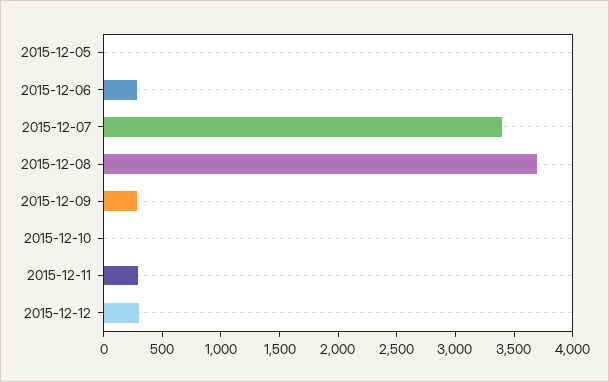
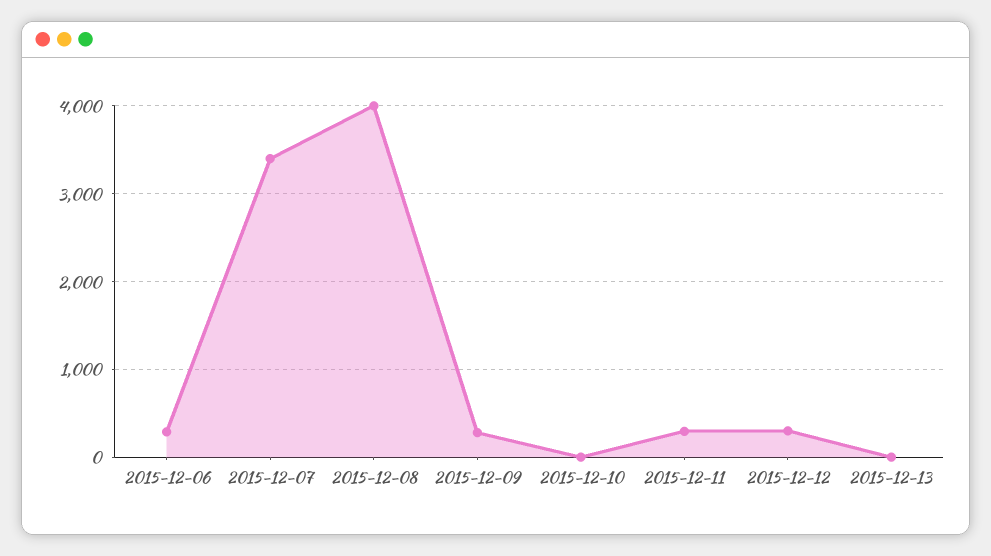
2015-12-05: 0 -> none
2015-12-08: 3700 -> 4000
2015-12-13: none -> 0

